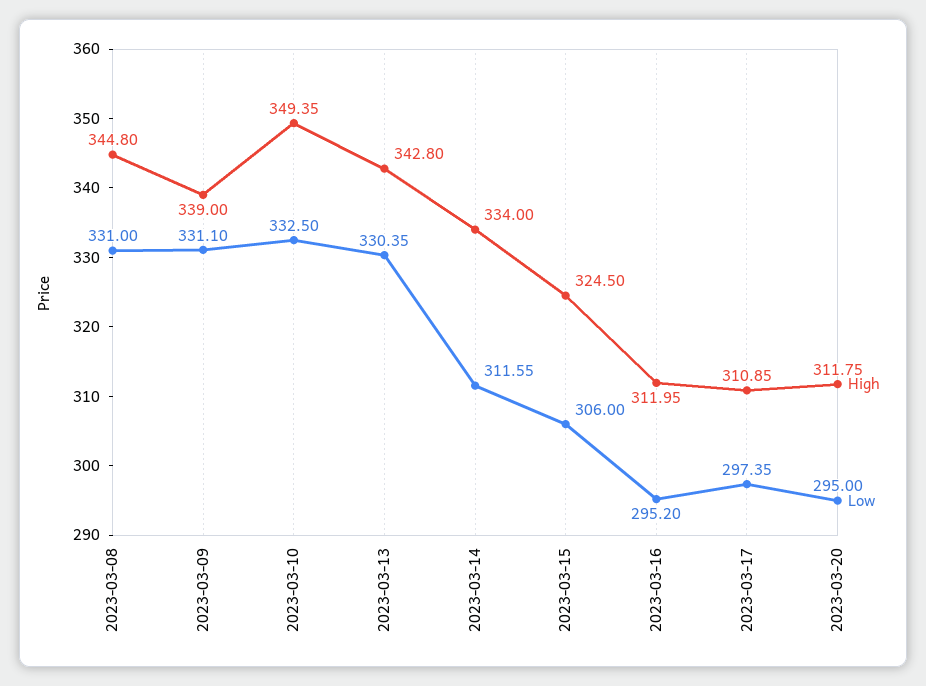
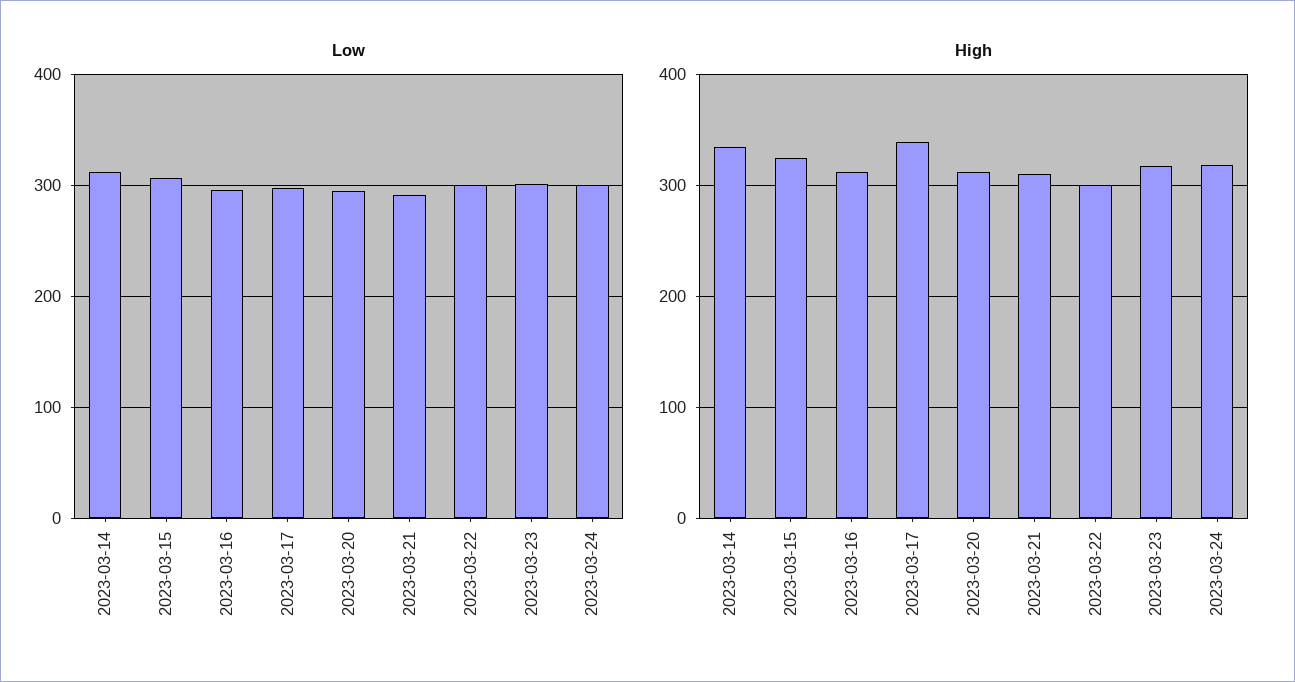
High, 2023-03-08: 344.8 -> none
Low, 2023-03-08: 331 -> none
High, 2023-03-09: 339 -> none
Low, 2023-03-09: 331.1 -> none
High, 2023-03-10: 349.35 -> none
Low, 2023-03-10: 332.5 -> none
High, 2023-03-13: 342.8 -> none
Low, 2023-03-13: 330.35 -> none
High, 2023-03-17: 310.85 -> 340
Low, 2023-03-21: none -> 290
Low, 2023-03-22: none -> 300
Low, 2023-03-23: none -> 300
Low, 2023-03-24: none -> 300
High, 2023-03-21: none -> 310
High, 2023-03-22: none -> 300
High, 2023-03-23: none -> 320
High, 2023-03-24: none -> 320

